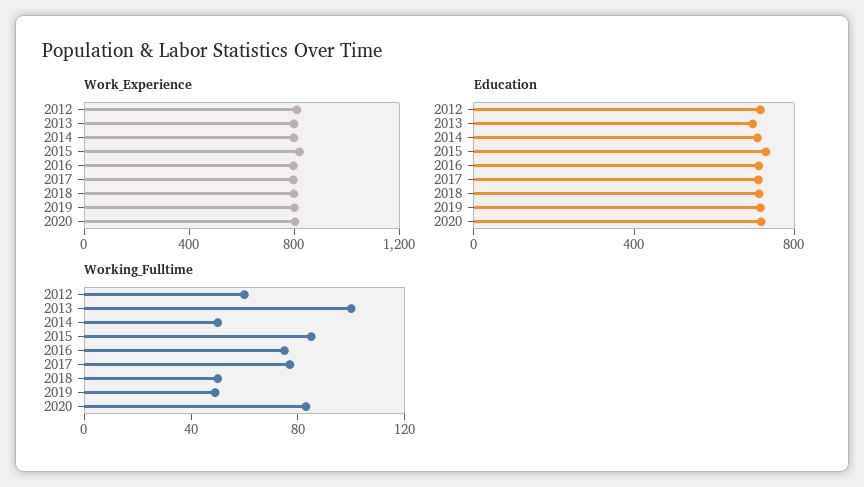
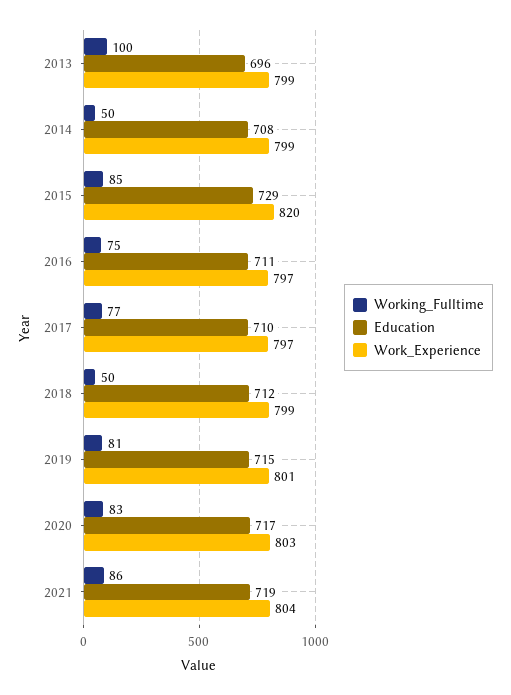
Work_Experience, 2012: 800 -> none
Education, 2012: 700 -> none
Working_Fulltime, 2012: 60 -> none
Working_Fulltime, 2019: 50 -> 81
Working_Fulltime, 2021: none -> 86
Education, 2021: none -> 719
Work_Experience, 2021: none -> 804

